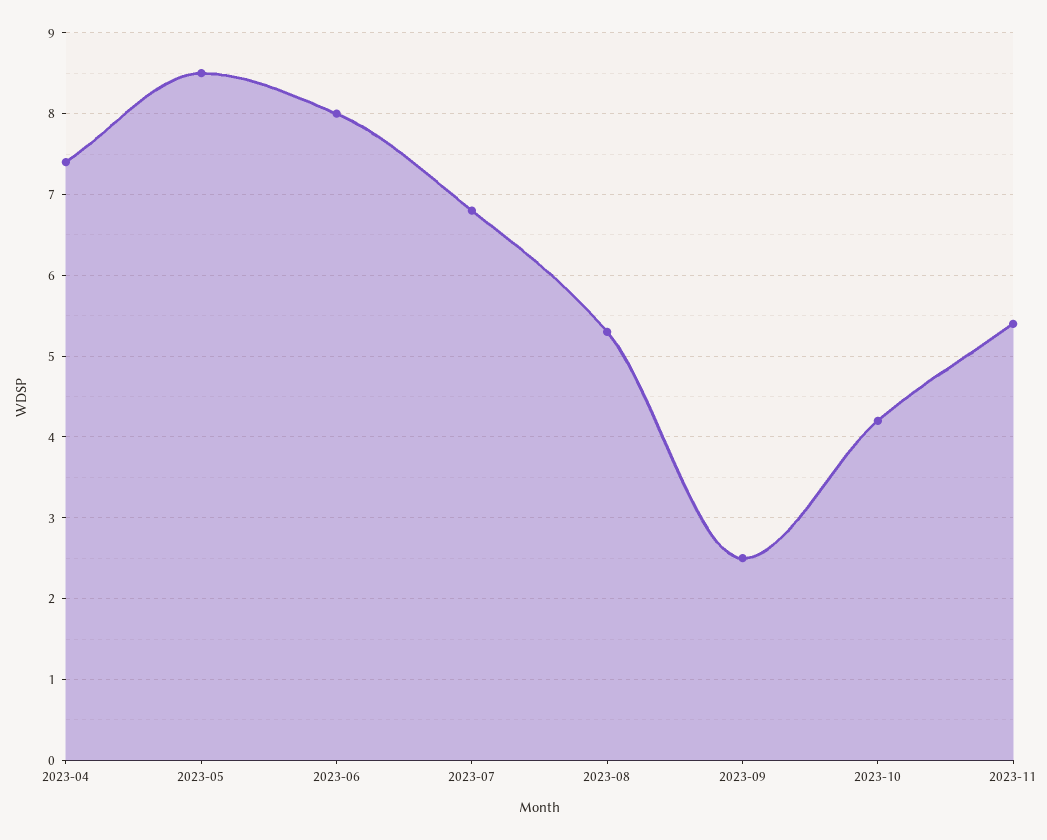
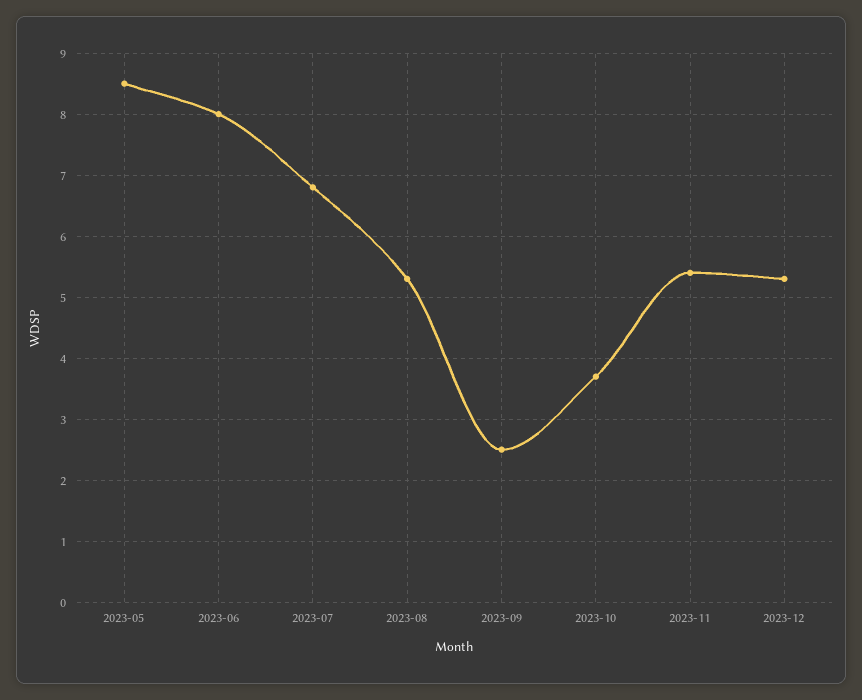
2023-04: 7.4 -> none
2023-10: 4.2 -> 3.7
2023-12: none -> 5.3

